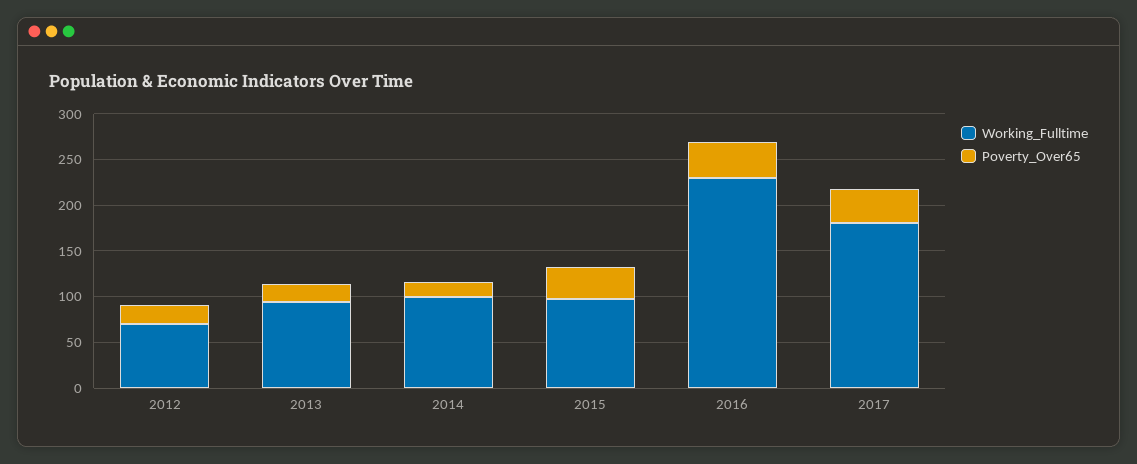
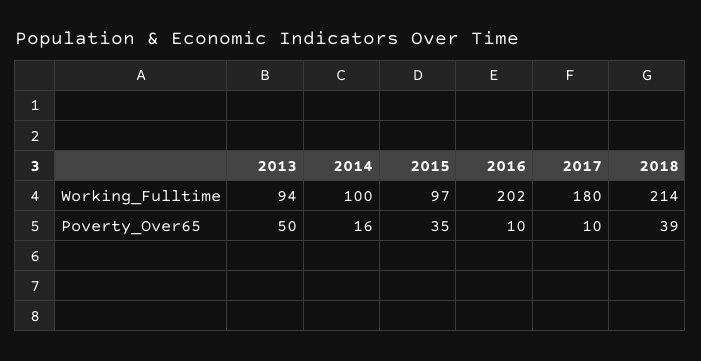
Working_Fulltime, 2012: 70 -> none
Poverty_Over65, 2012: 20 -> none
Poverty_Over65, 2013: 20 -> 50
Working_Fulltime, 2016: 230 -> 202
Poverty_Over65, 2016: 40 -> 10
Poverty_Over65, 2017: 40 -> 10
Working_Fulltime, 2018: none -> 214
Poverty_Over65, 2018: none -> 39

